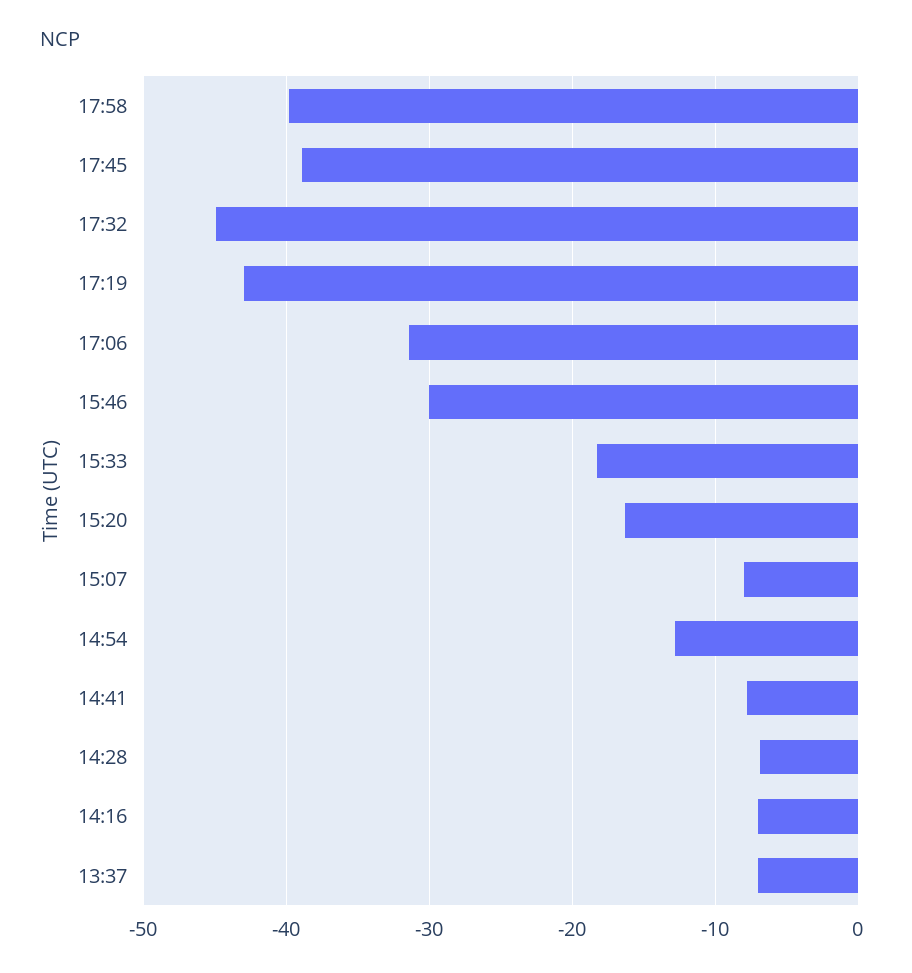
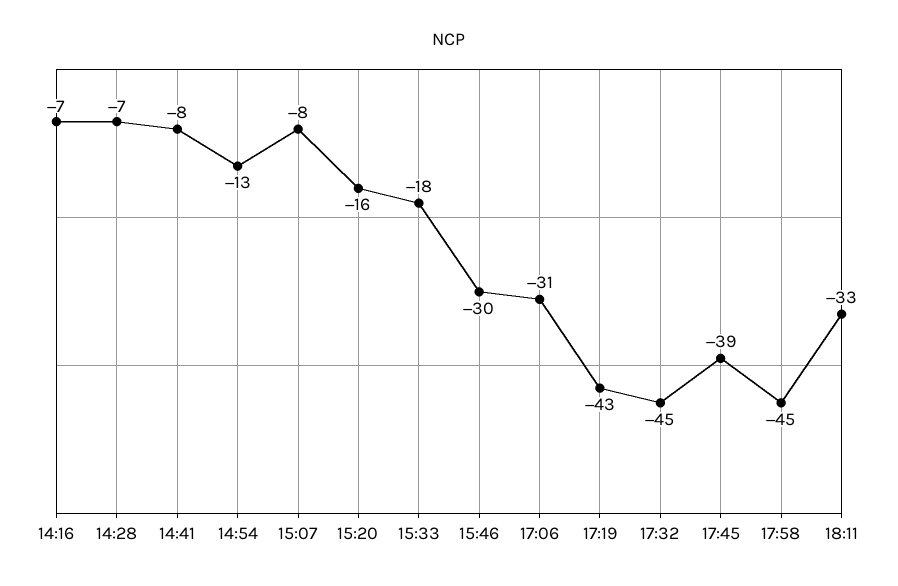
17:58: -40 -> -45
13:37: -7 -> none
18:11: none -> -33

